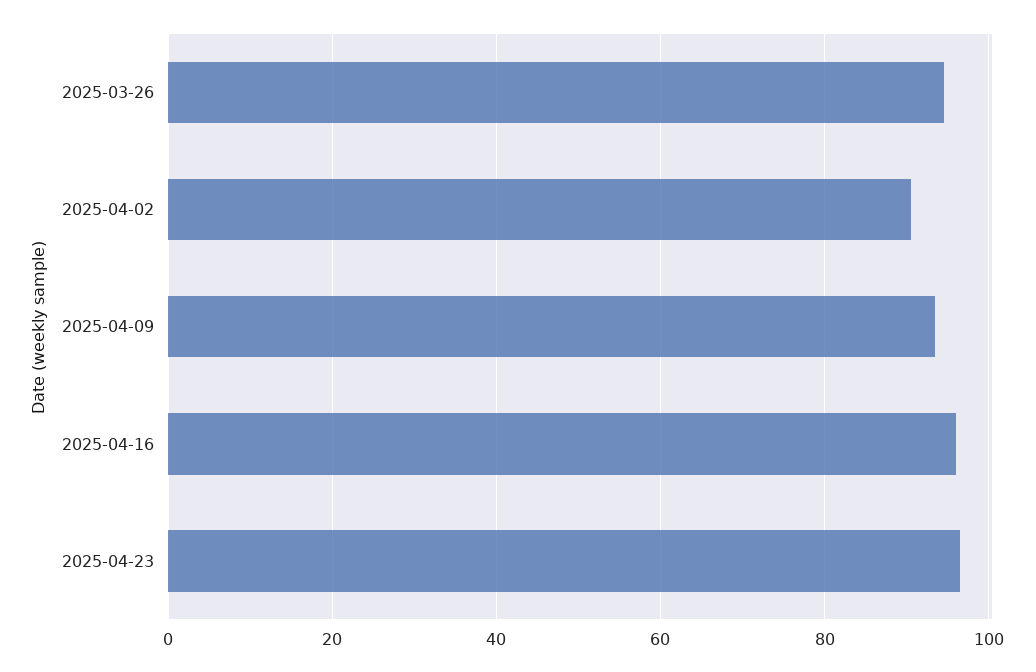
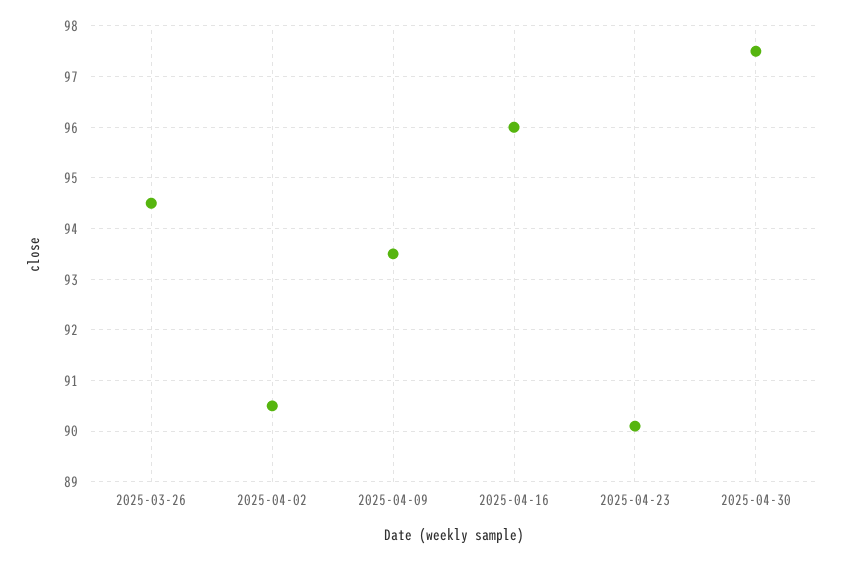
2025-04-23: 96 -> 90
2025-04-30: none -> 97.5

